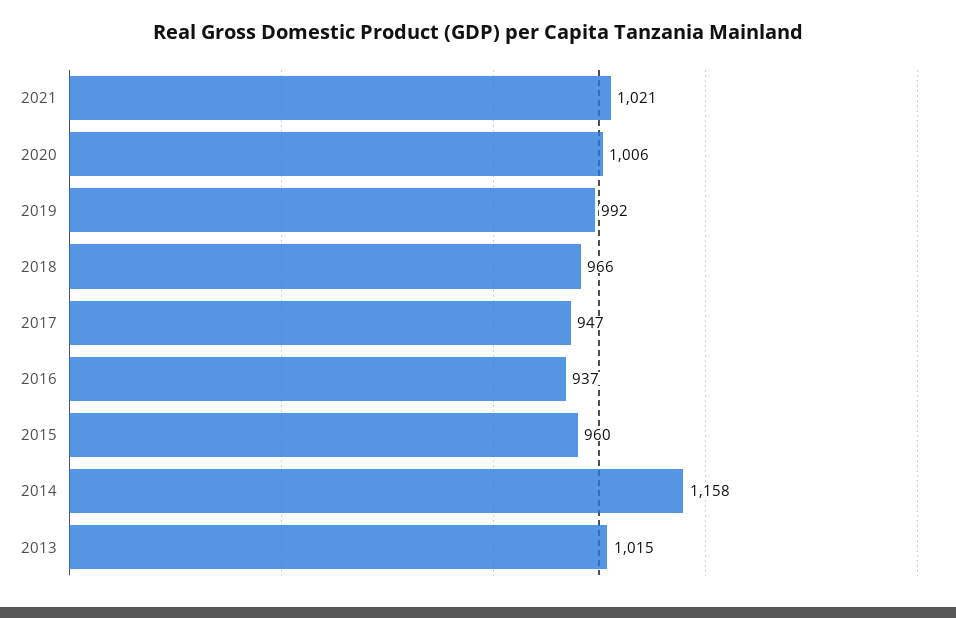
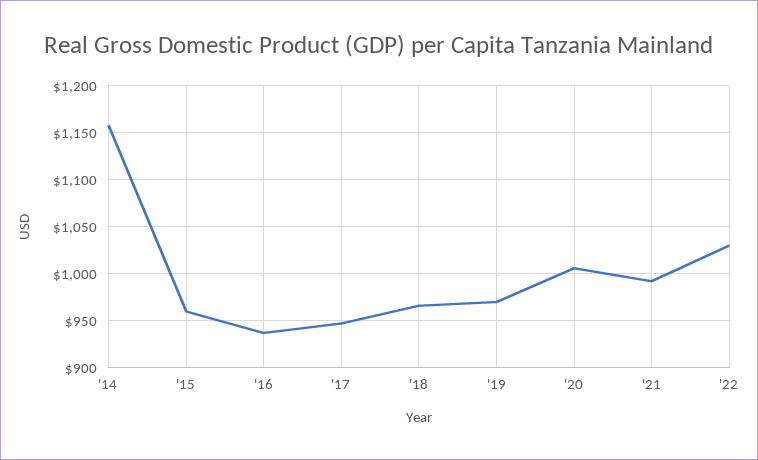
2021: 1021 -> 990
2019: 992 -> 970
2013: 1015 -> none
'22: none -> 1030

